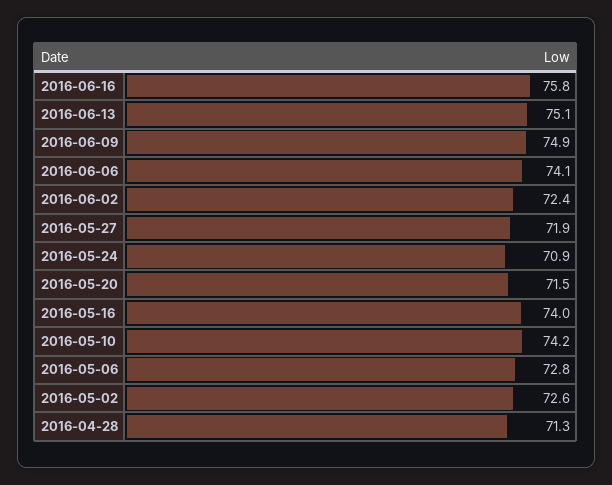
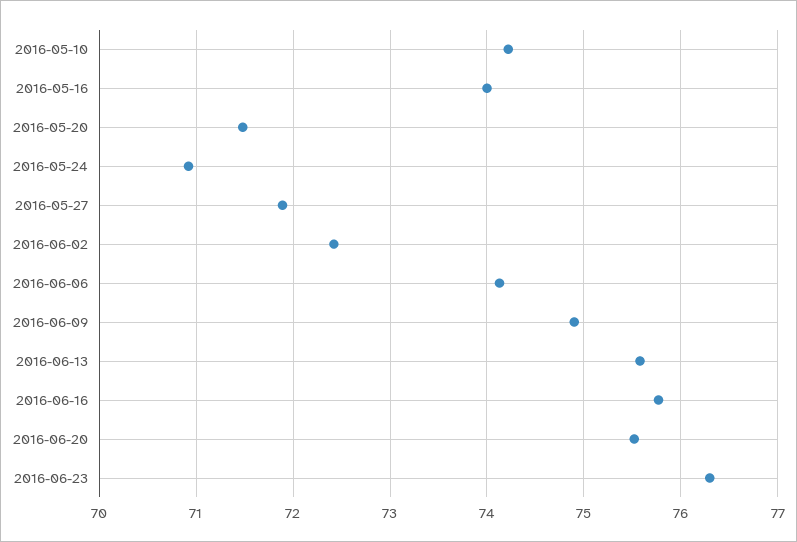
2016-06-13: 75.1 -> 75.6
2016-05-06: 72.8 -> none
2016-05-02: 72.6 -> none
2016-04-28: 71.3 -> none
2016-06-20: none -> 75.5
2016-06-23: none -> 76.3

